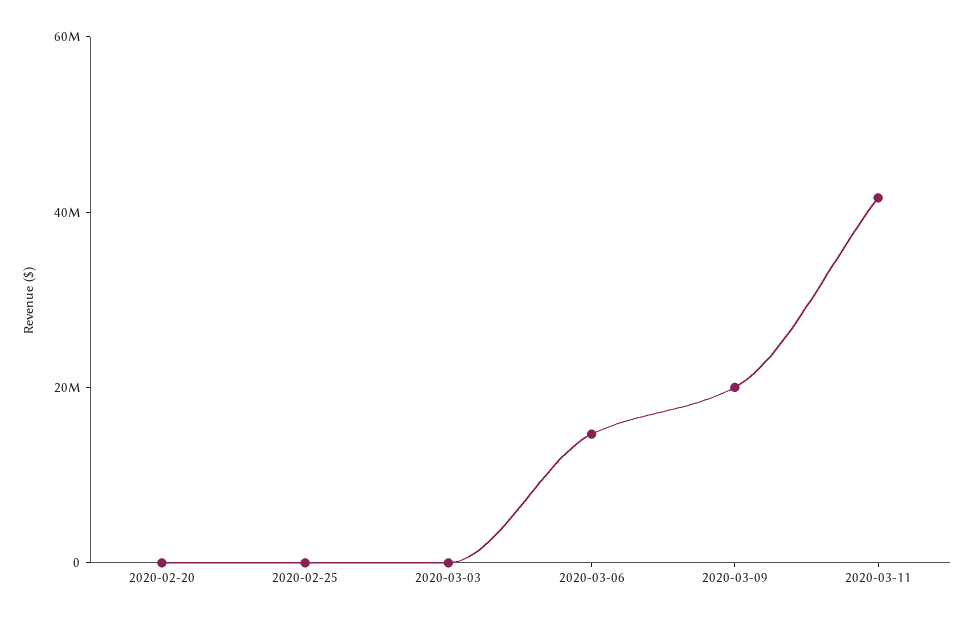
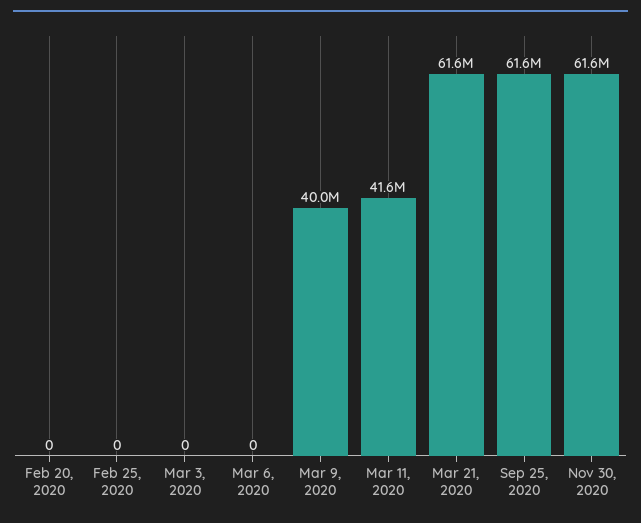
2020-03-06: 15000000 -> 0
2020-03-09: 20000000 -> 40000000
Mar 21, 2020: none -> 61600000
Sep 25, 2020: none -> 61600000
Nov 30, 2020: none -> 61600000

